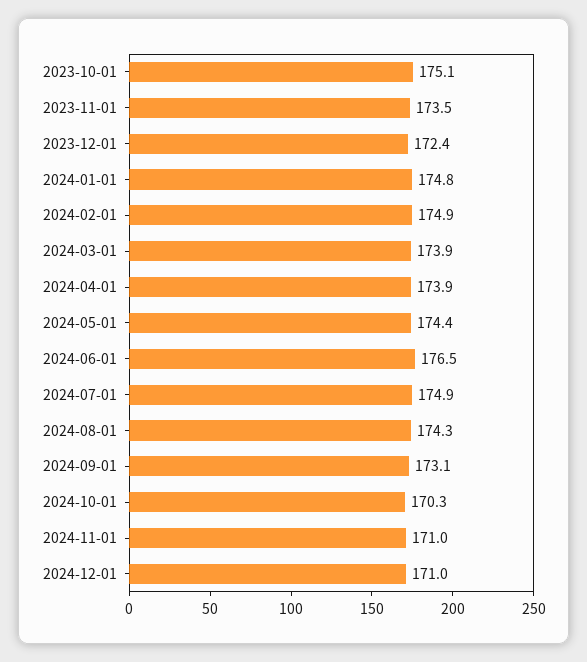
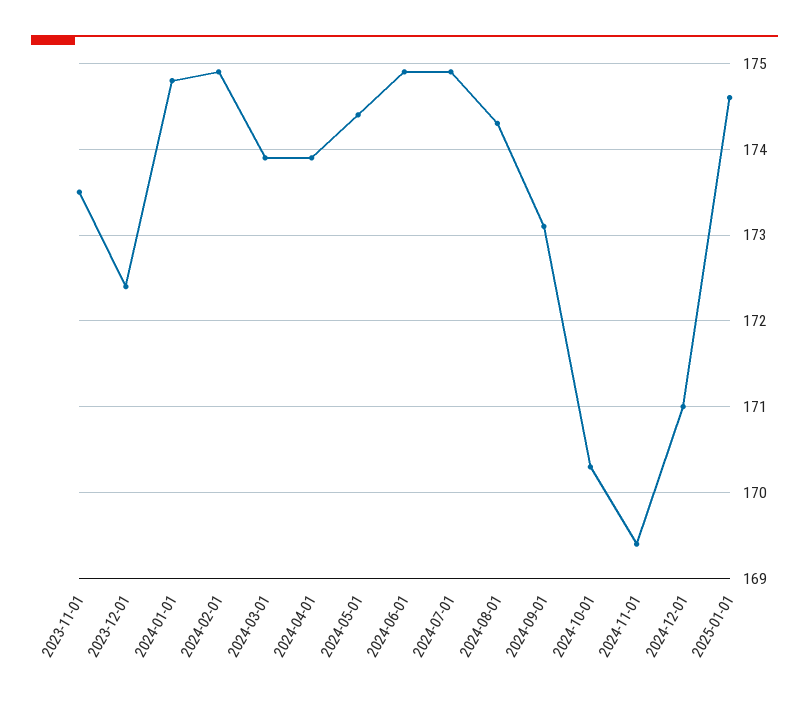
2023-10-01: 175.1 -> none
2024-06-01: 176.5 -> 174.9
2024-11-01: 171 -> 169.4
2025-01-01: none -> 174.6

